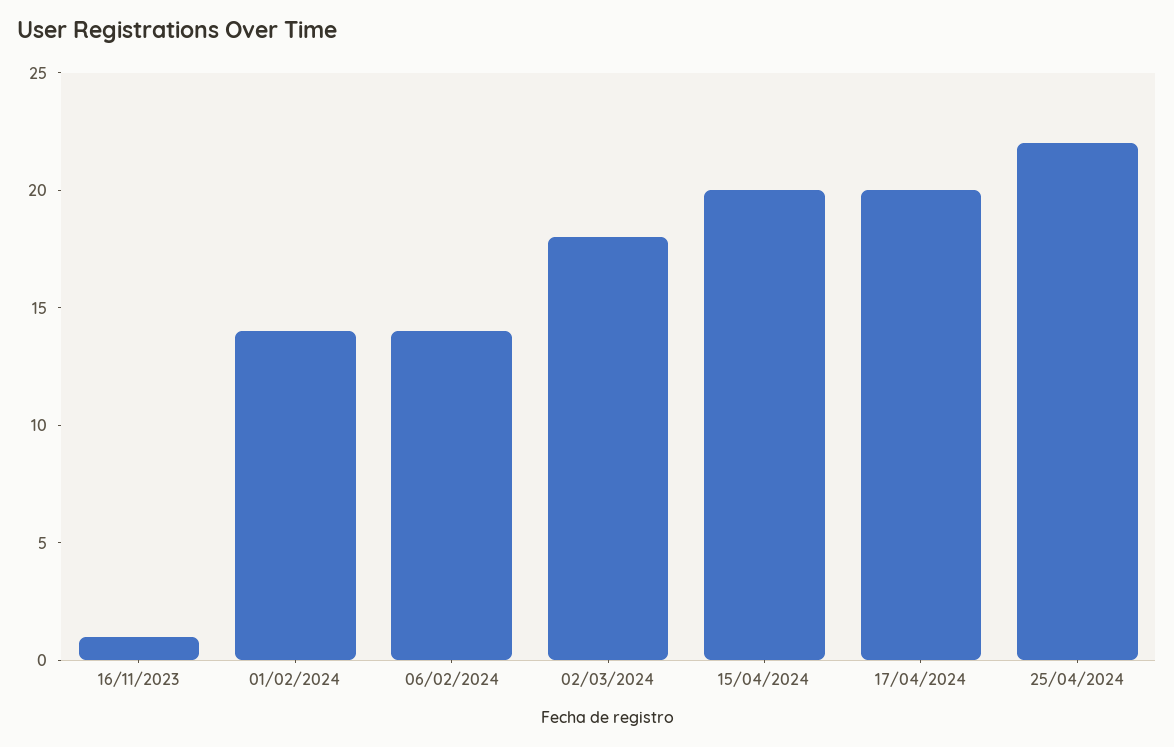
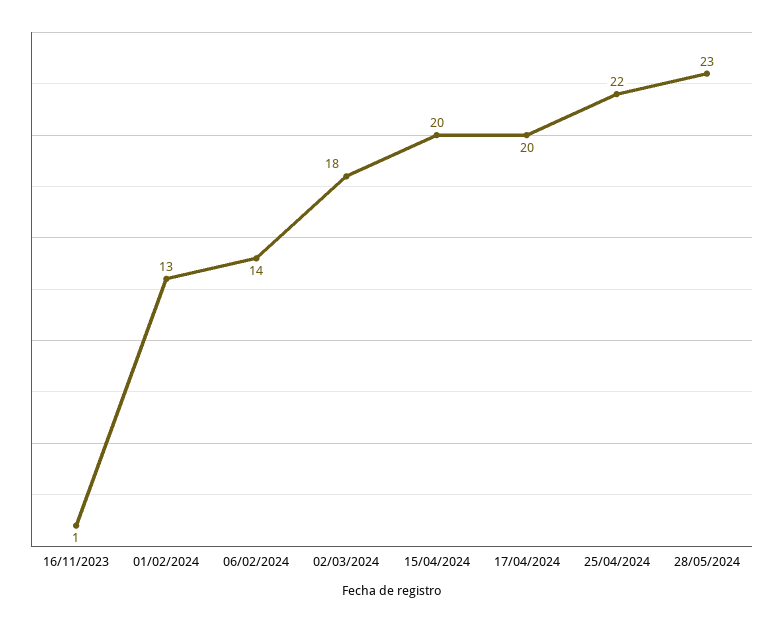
01/02/2024: 14 -> 13
28/05/2024: none -> 23

